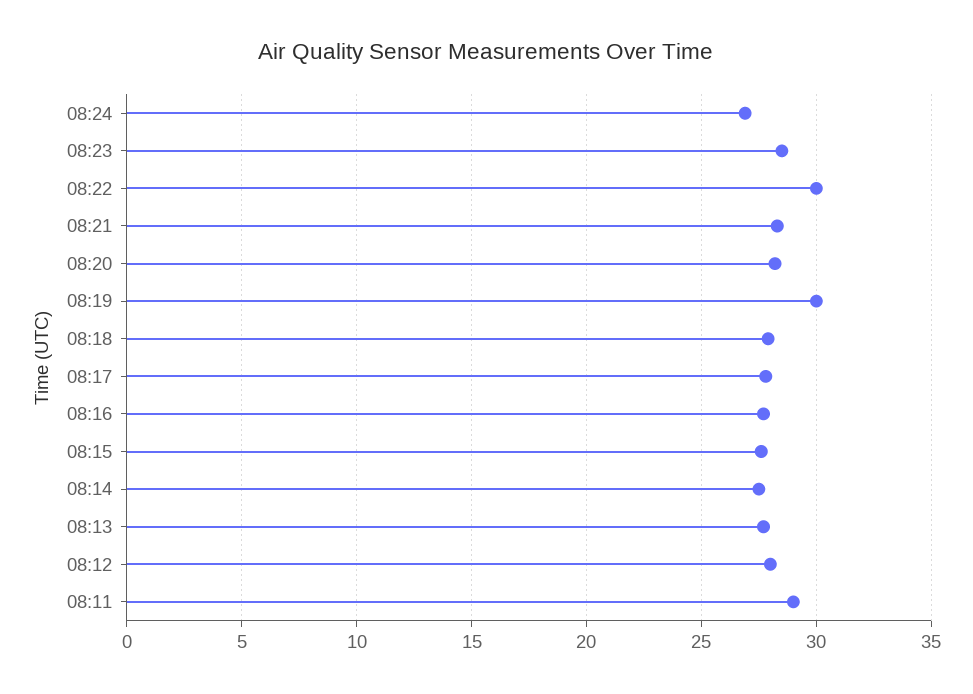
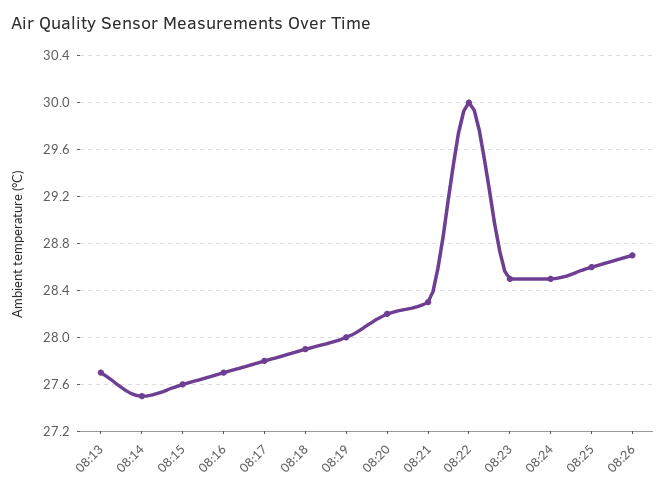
08:24: 27 -> 28.5
08:19: 30 -> 28
08:12: 28 -> none
08:11: 29 -> none
08:25: none -> 28.6
08:26: none -> 28.7

